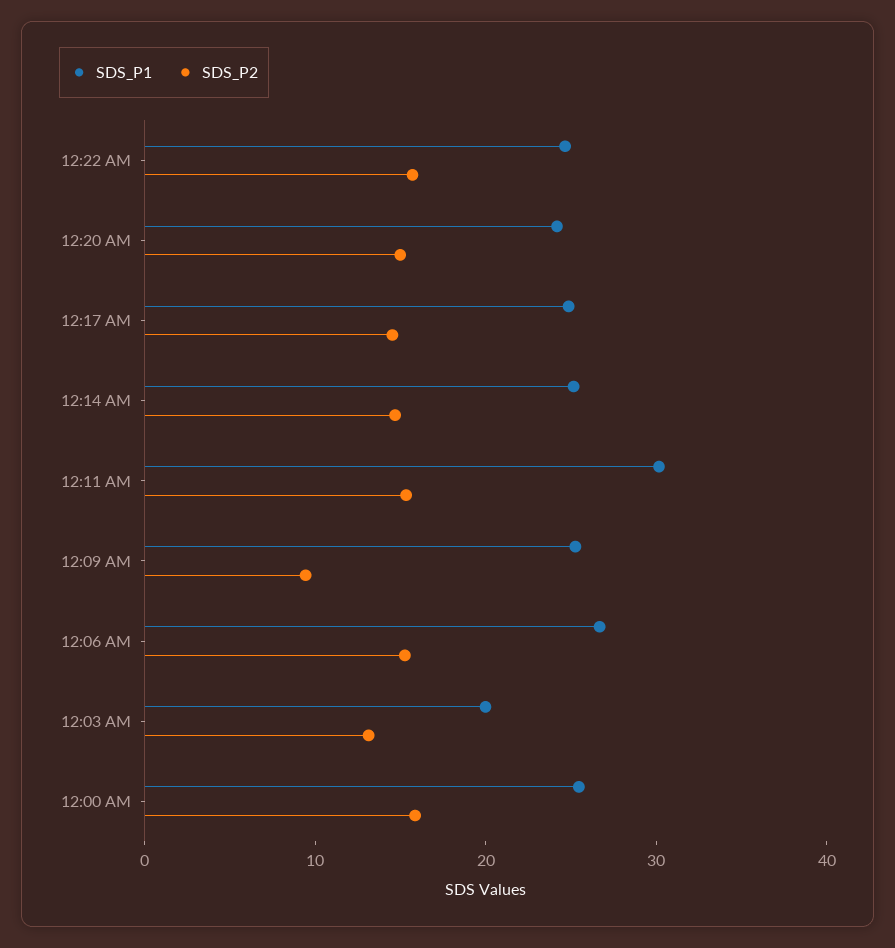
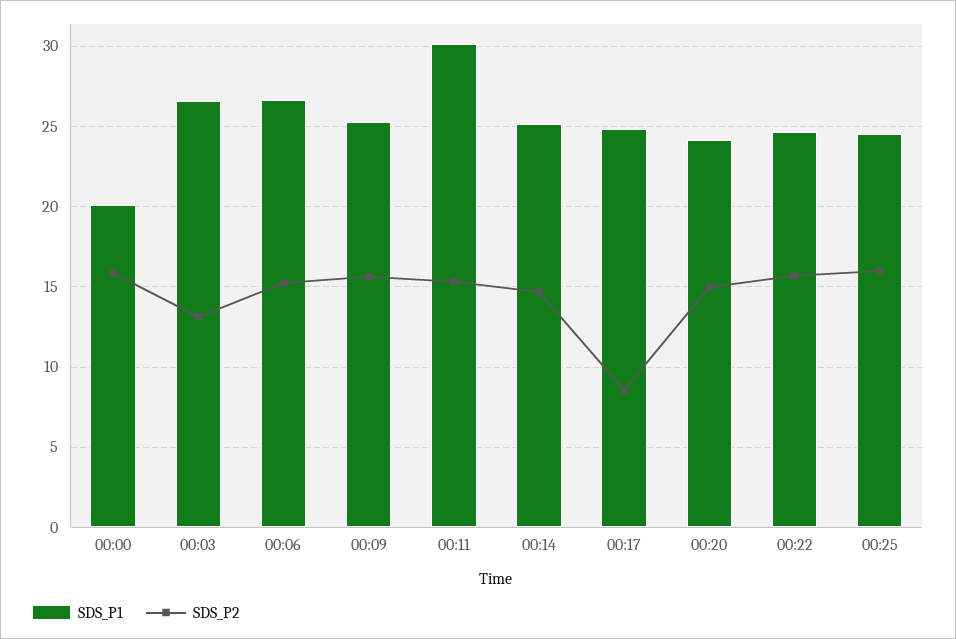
SDS_P2, 12:17 AM: 14 -> 8.5
SDS_P2, 12:09 AM: 10 -> 15.5
SDS_P1, 12:03 AM: 20 -> 26.5
SDS_P1, 12:00 AM: 26 -> 20
SDS_P1, 00:25: none -> 24.5
SDS_P2, 00:25: none -> 16

